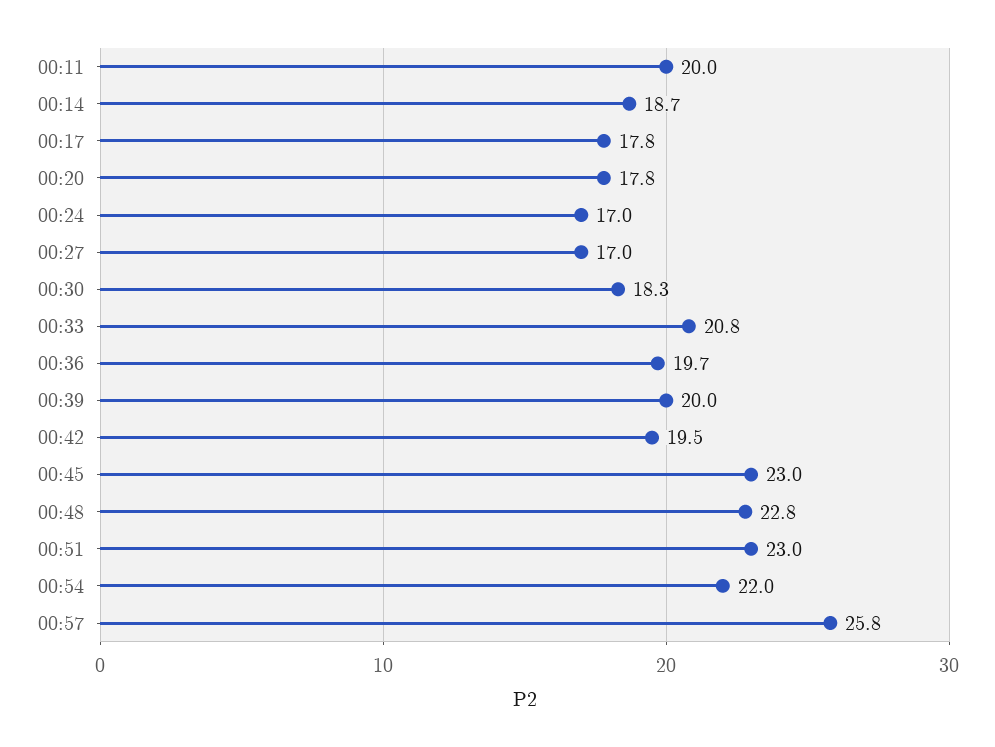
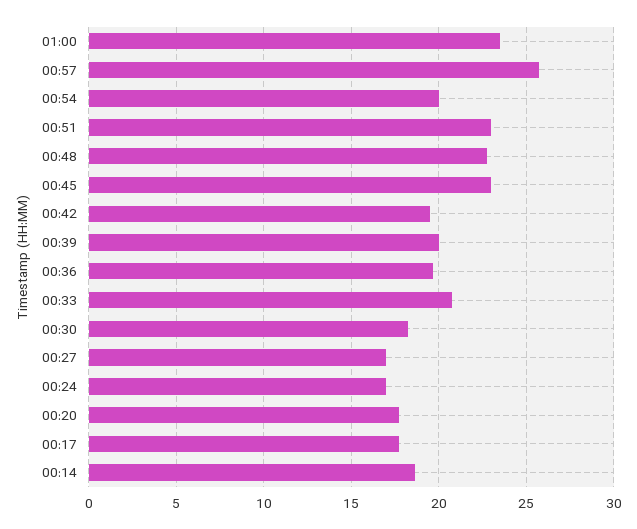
00:11: 20 -> none
00:54: 22 -> 20
01:00: none -> 23.5

